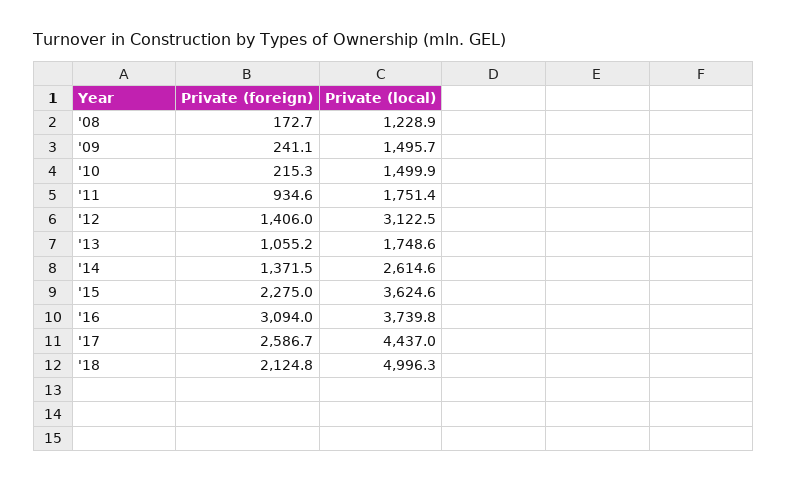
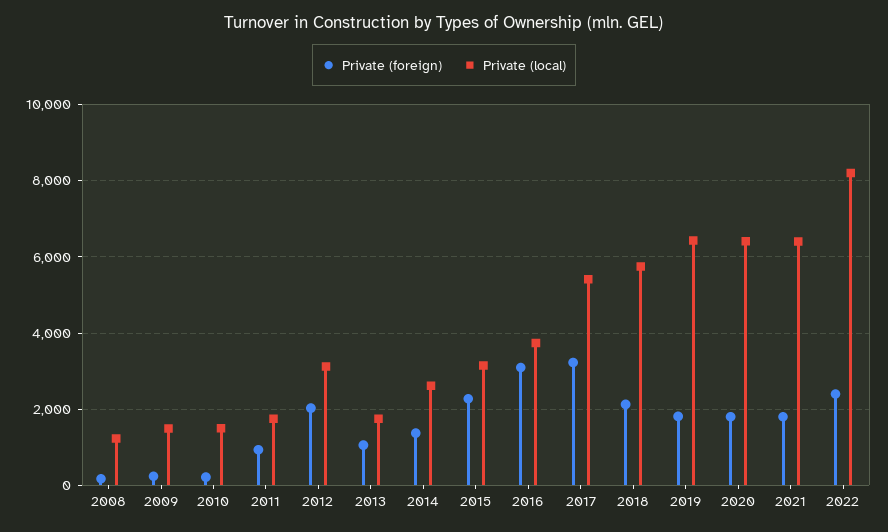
Private (foreign), '12: 1406 -> 2000
Private (local), '15: 3624.6 -> 3200
Private (foreign), '17: 2586.7 -> 3200
Private (local), '17: 4437 -> 5400
Private (local), '18: 4996.3 -> 5800
Private (foreign), 2019: none -> 1800
Private (local), 2019: none -> 6400
Private (foreign), 2020: none -> 1800
Private (local), 2020: none -> 6400
Private (foreign), 2021: none -> 1800
Private (local), 2021: none -> 6400
Private (foreign), 2022: none -> 2400
Private (local), 2022: none -> 8200

